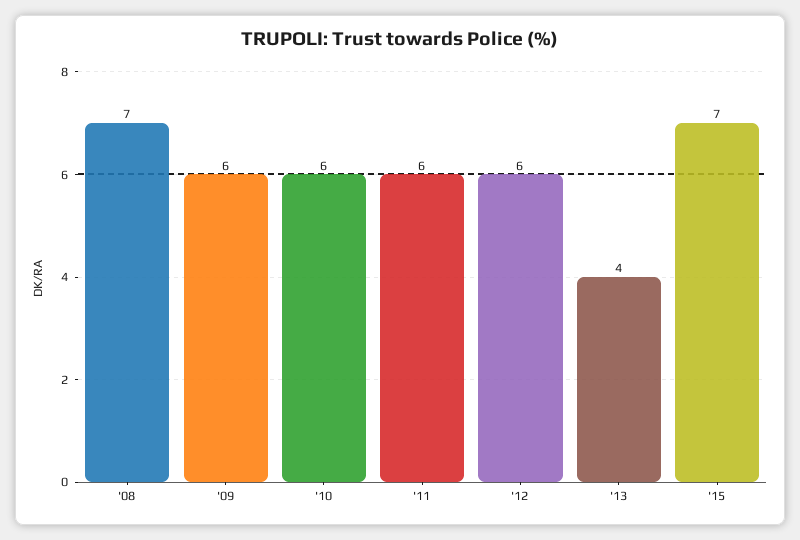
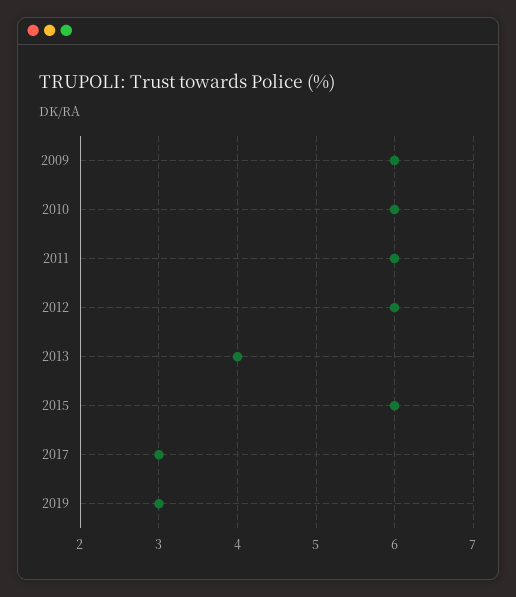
'08: 7 -> none
'15: 7 -> 6
2017: none -> 3
2019: none -> 3

